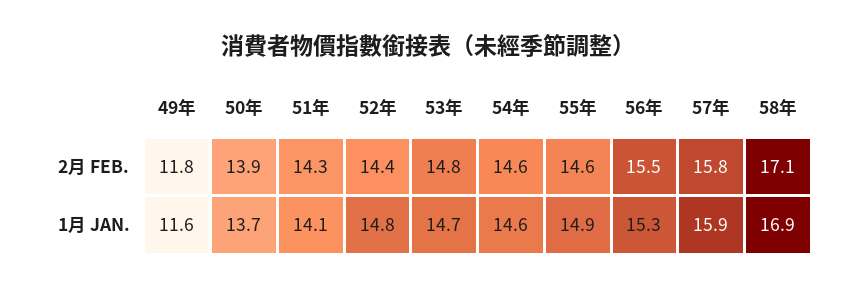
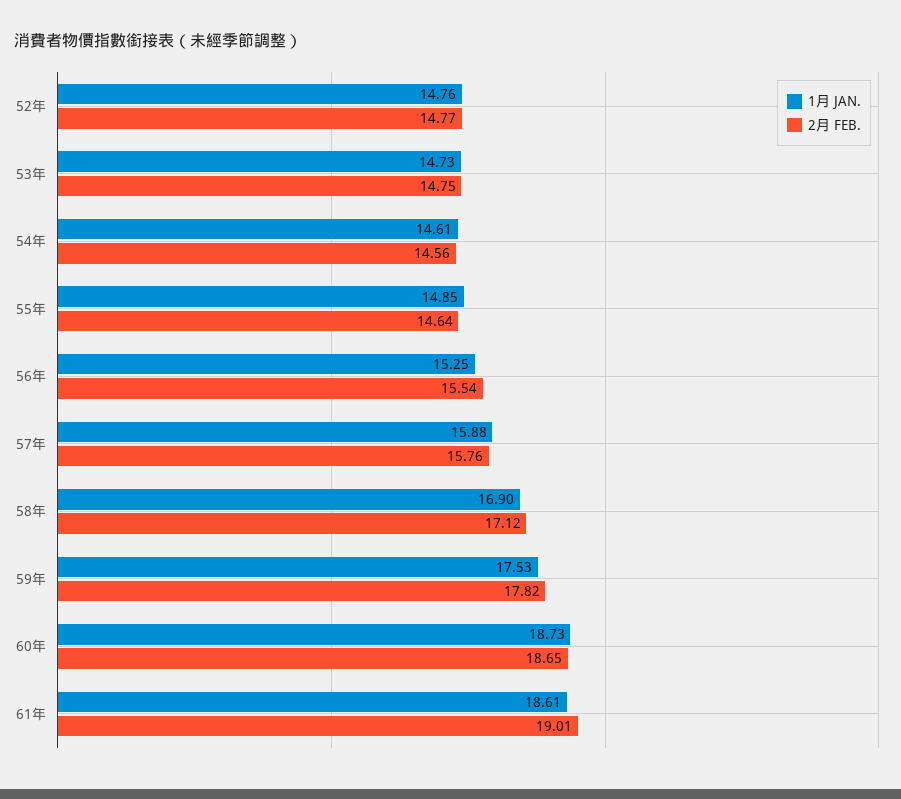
2月 FEB., 49年: 11.8 -> none
2月 FEB., 50年: 13.9 -> none
2月 FEB., 51年: 14.3 -> none
2月 FEB., 52年: 14.4 -> 14.77
1月 JAN., 49年: 11.6 -> none
1月 JAN., 50年: 13.7 -> none
1月 JAN., 51年: 14.1 -> none
1月 JAN., 59年: none -> 17.53
2月 FEB., 59年: none -> 17.82
1月 JAN., 60年: none -> 18.73
2月 FEB., 60年: none -> 18.65
1月 JAN., 61年: none -> 18.61
2月 FEB., 61年: none -> 19.01

